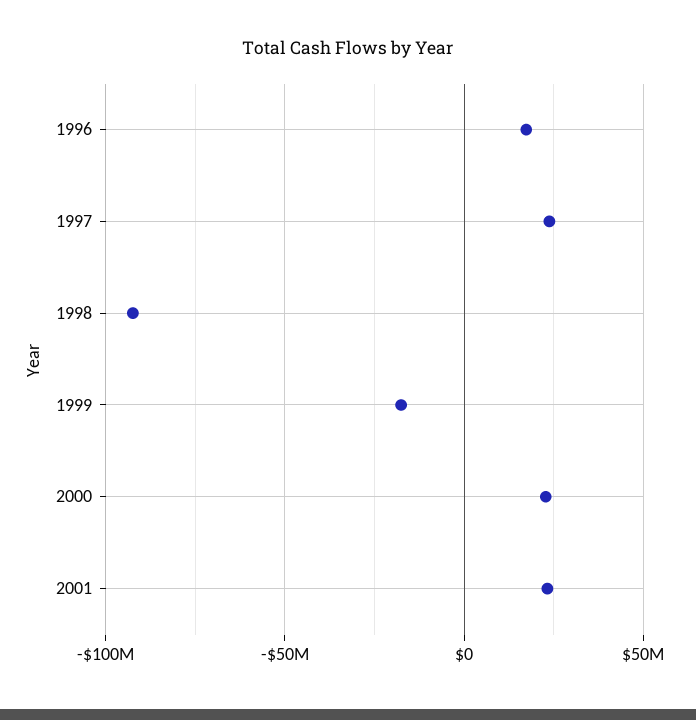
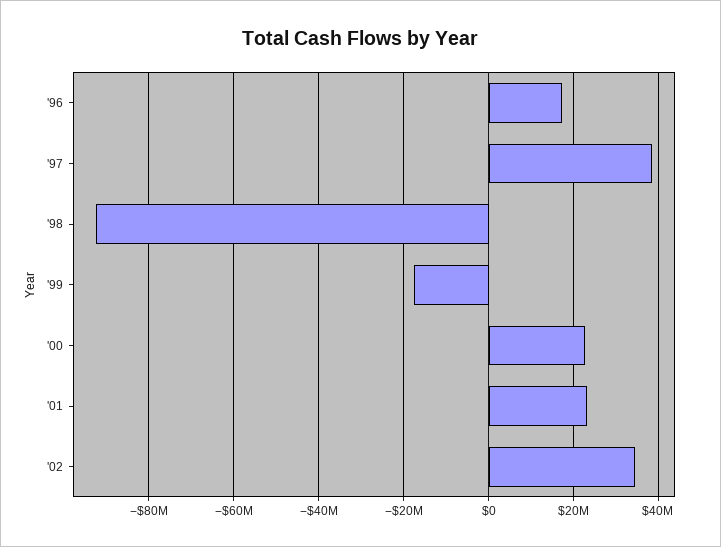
1997: 25000000 -> 38000000
'02: none -> 34000000

